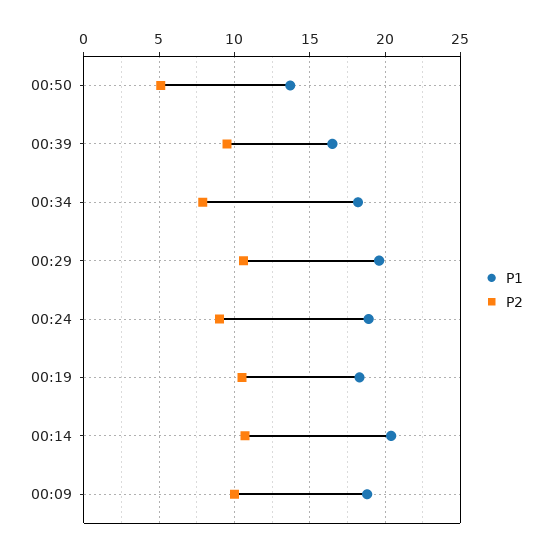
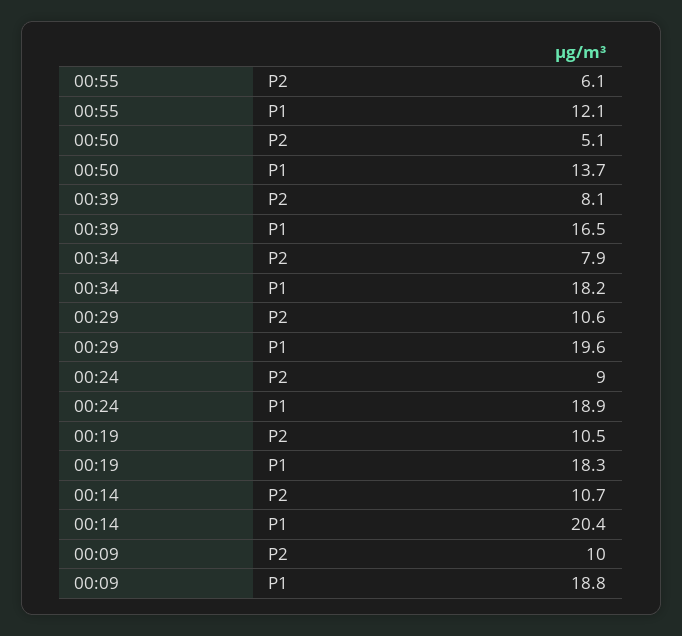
P2, 00:39: 9.5 -> 8.1
P2, 00:55: none -> 6.1
P1, 00:55: none -> 12.1

